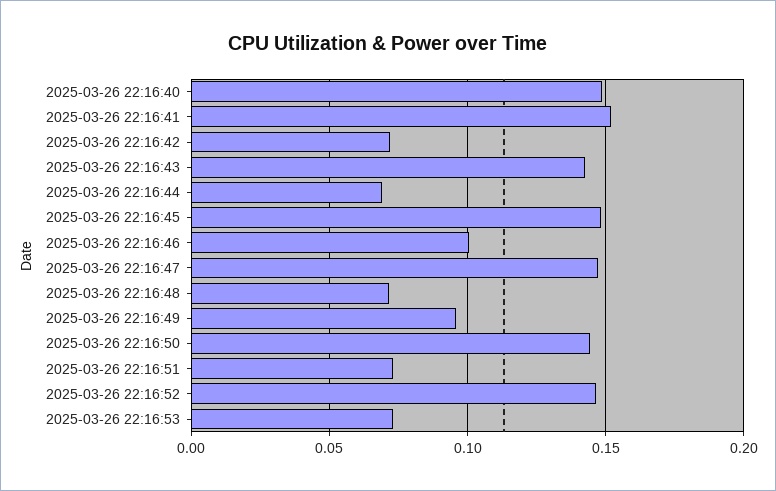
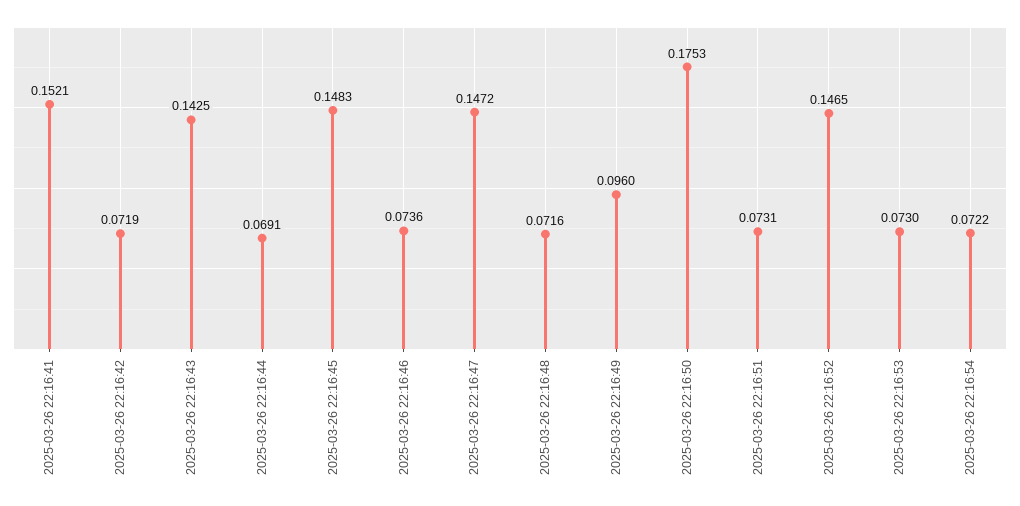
2025-03-26 22:16:40: 0.15 -> none
2025-03-26 22:16:46: 0.1 -> 0.0736
2025-03-26 22:16:50: 0.145 -> 0.1753
2025-03-26 22:16:54: none -> 0.0722

